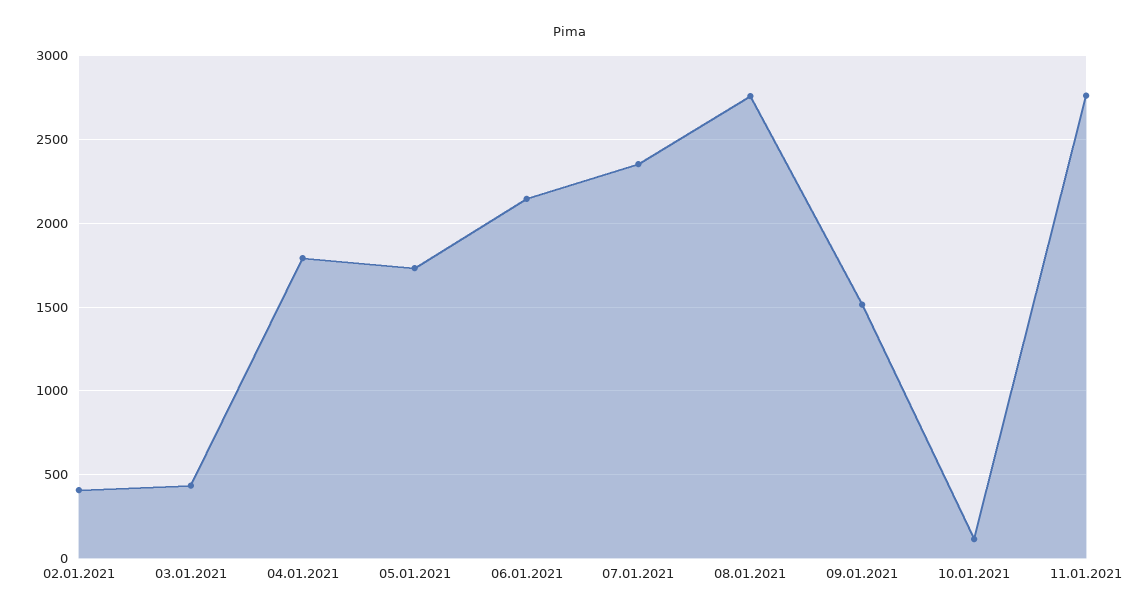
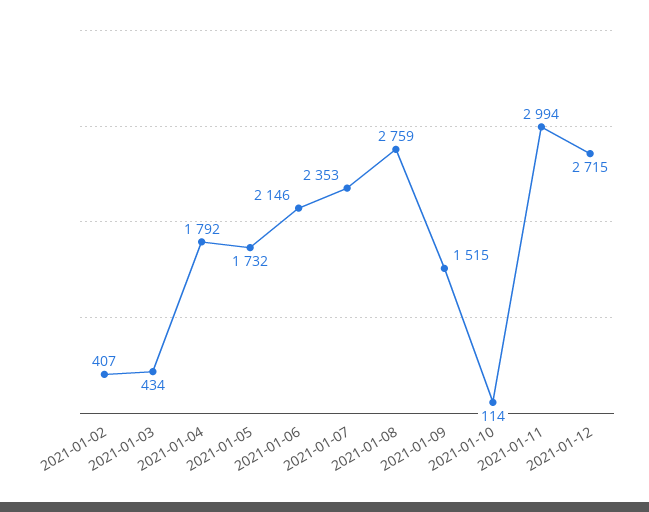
11.01.2021: 2750 -> 2994
2021-01-12: none -> 2715

